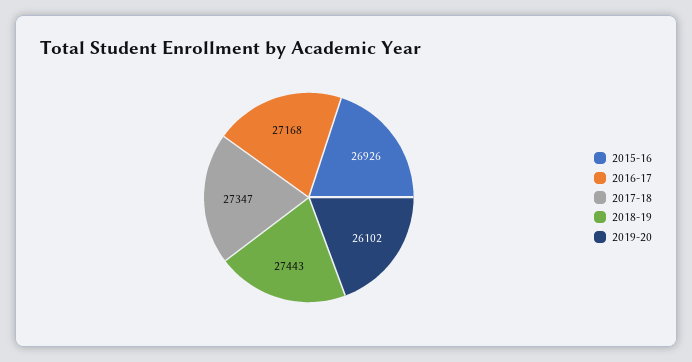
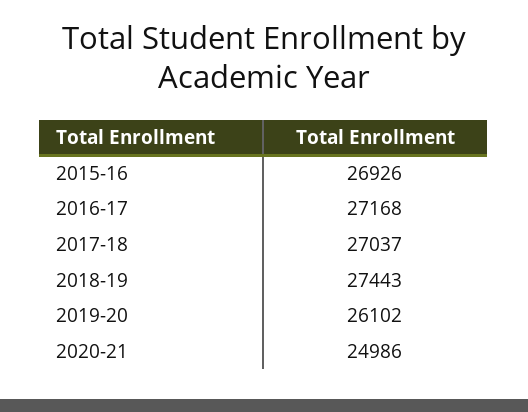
2017-18: 27347 -> 27037
2020-21: none -> 24986

